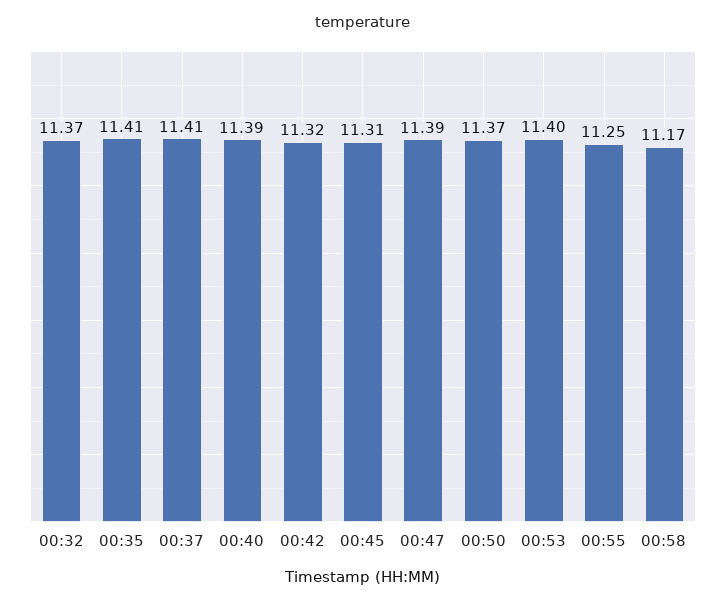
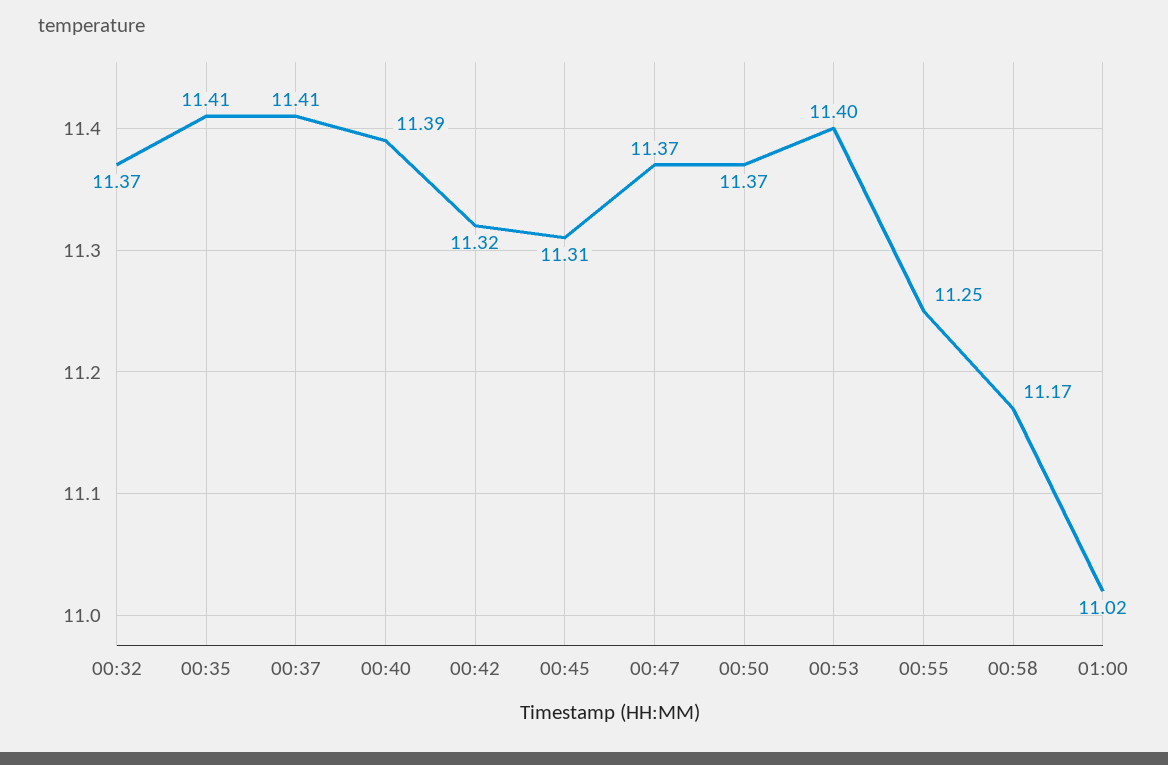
00:47: 11.39 -> 11.37
01:00: none -> 11.02

